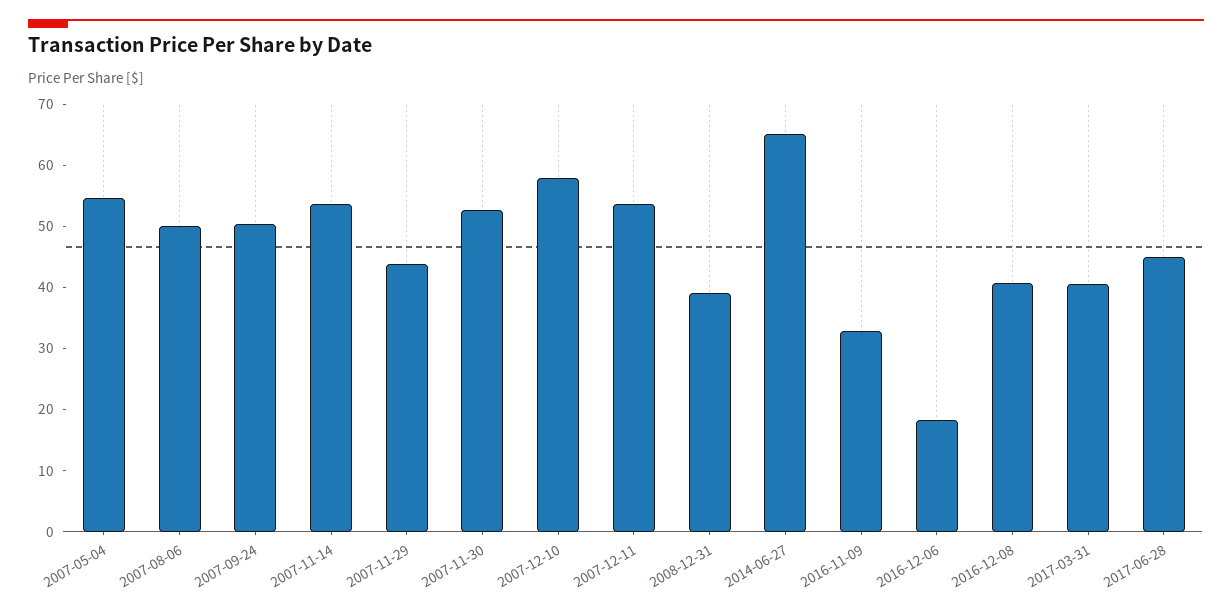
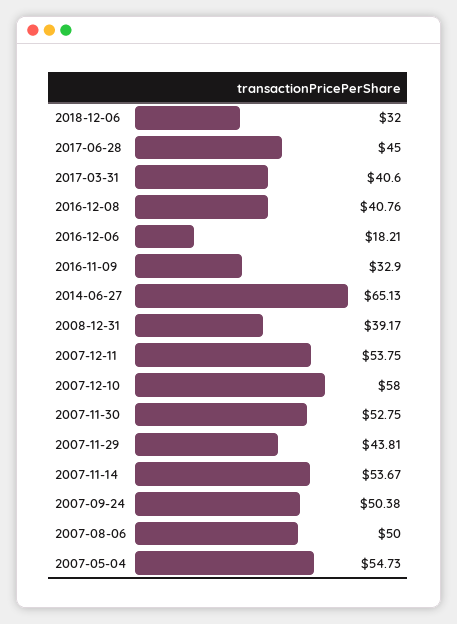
2018-12-06: none -> 32

